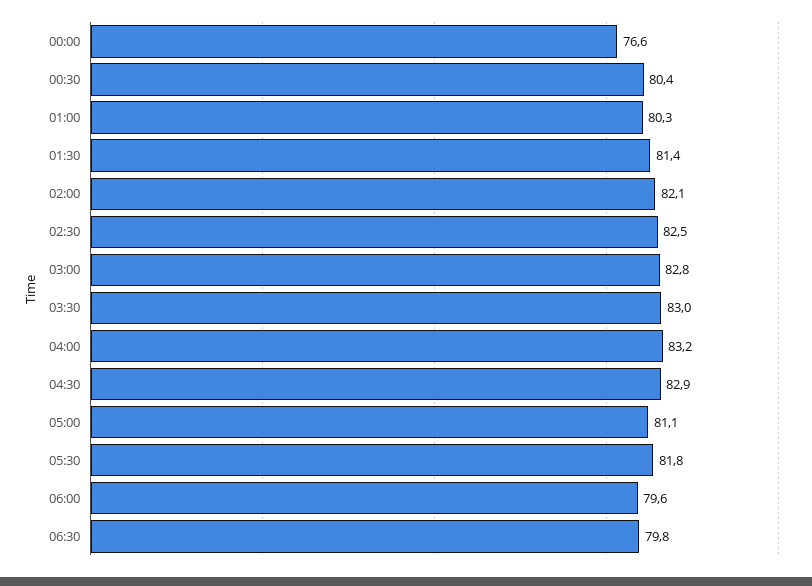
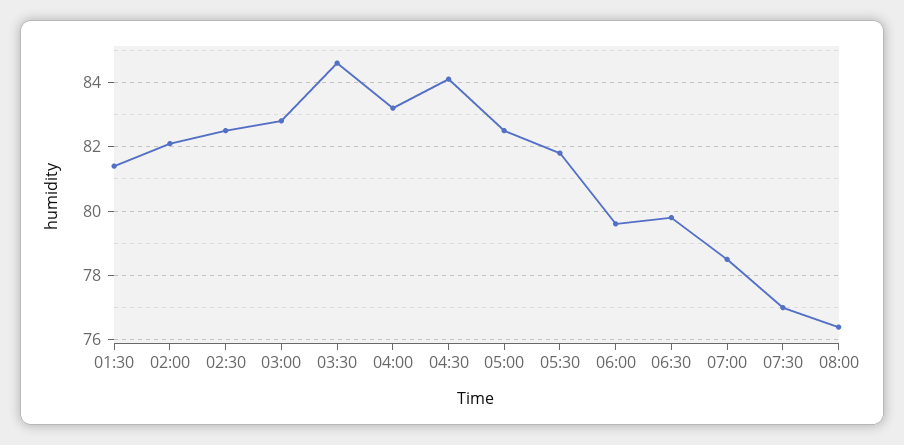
00:00: 76.6 -> none
00:30: 80.4 -> none
01:00: 80.3 -> none
03:30: 83 -> 84.5
04:30: 82.9 -> 84
05:00: 81.1 -> 82.5
07:00: none -> 78.5
07:30: none -> 77
08:00: none -> 76.5

